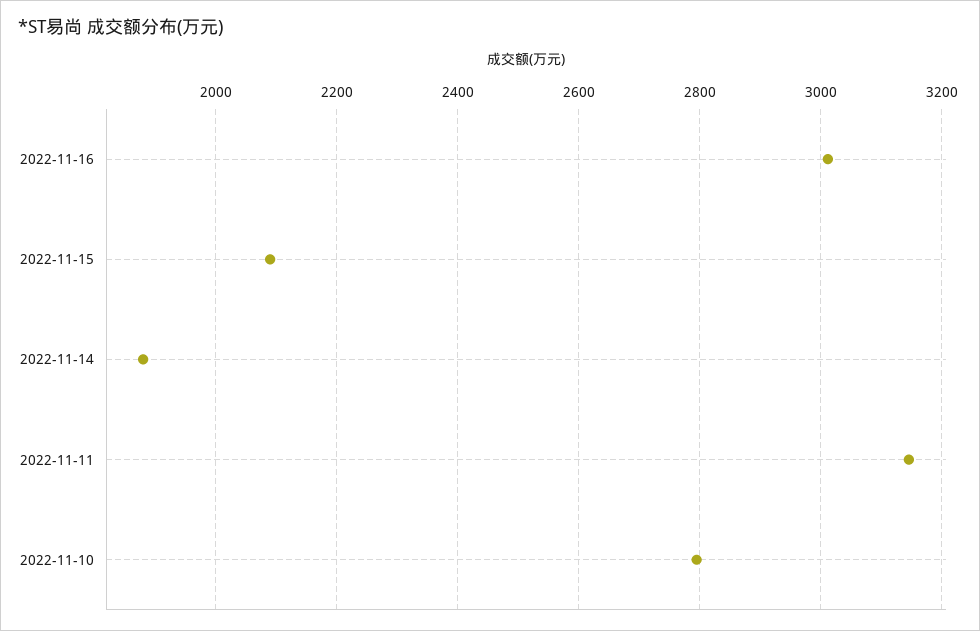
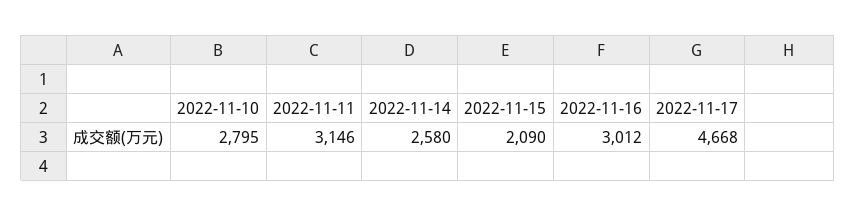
2022-11-14: 1880 -> 2580
2022-11-17: none -> 4668

